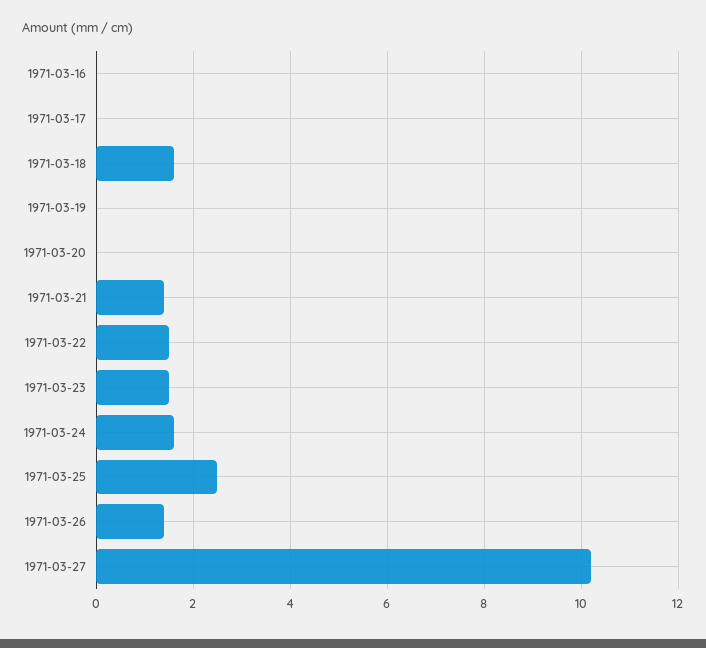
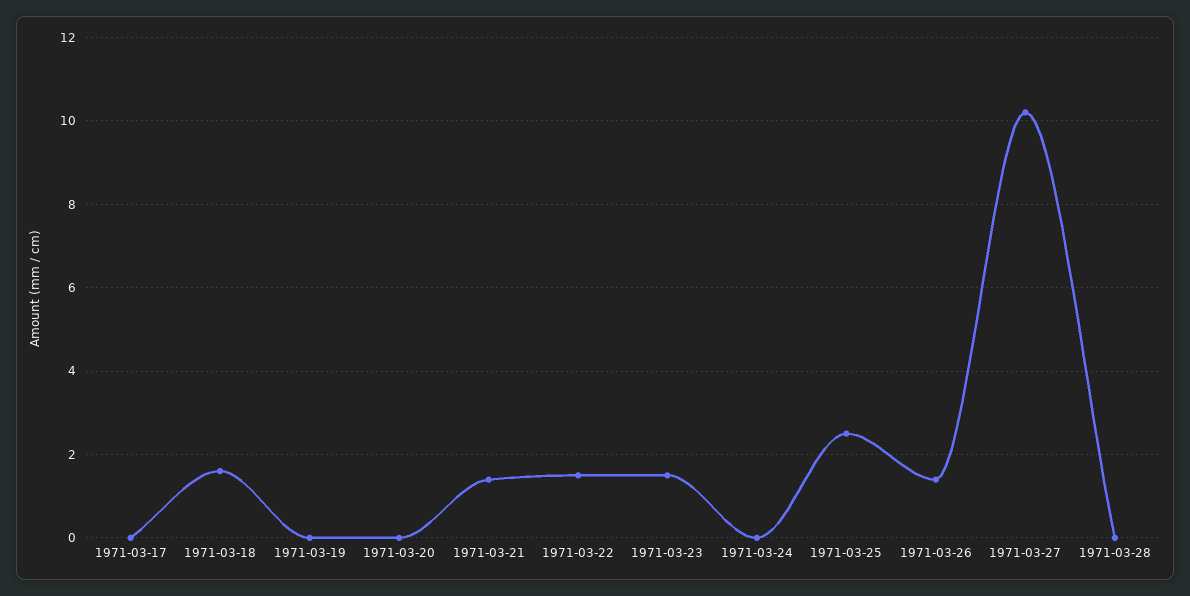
1971-03-16: 0 -> none
1971-03-24: 1.5 -> 0
1971-03-28: none -> 0

